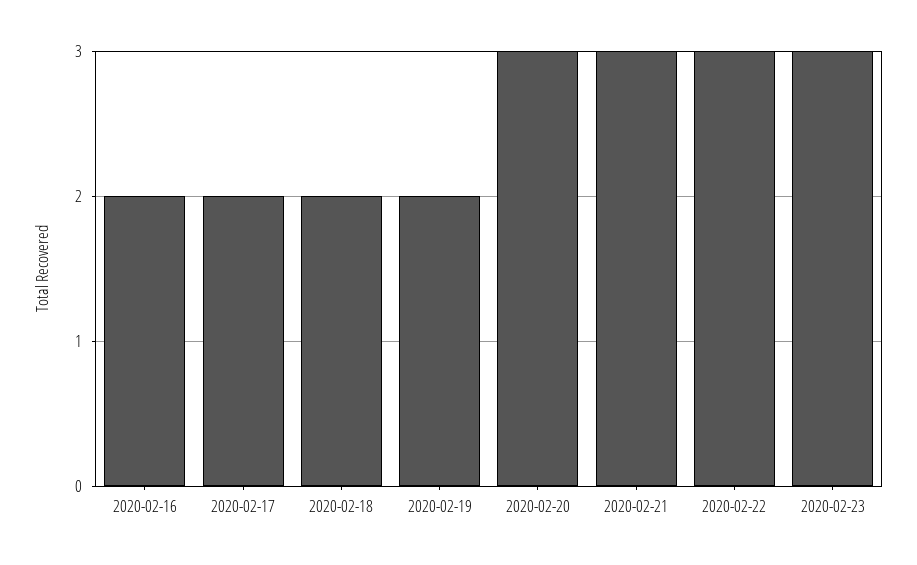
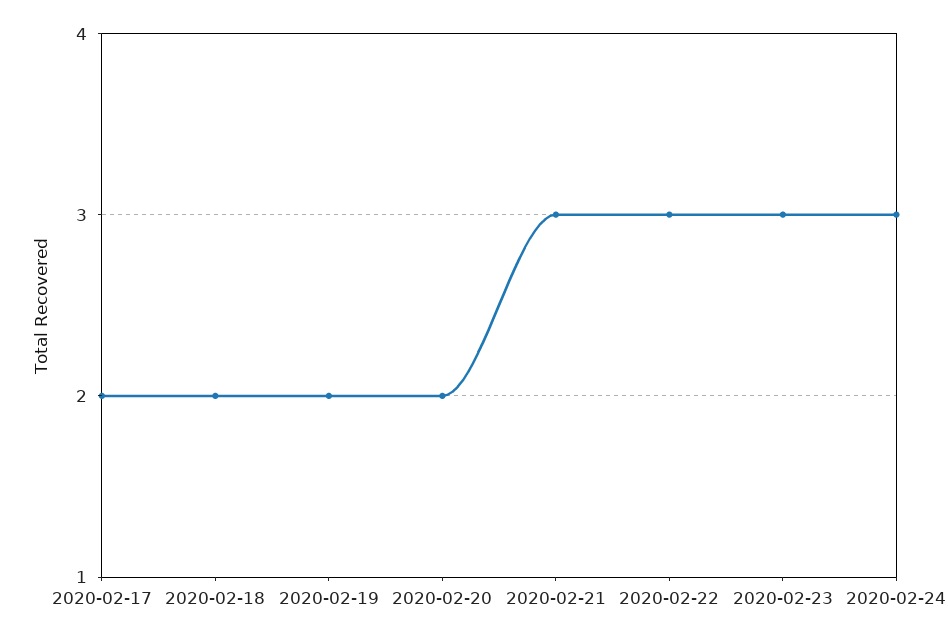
2020-02-16: 2 -> none
2020-02-20: 3 -> 2
2020-02-24: none -> 3

